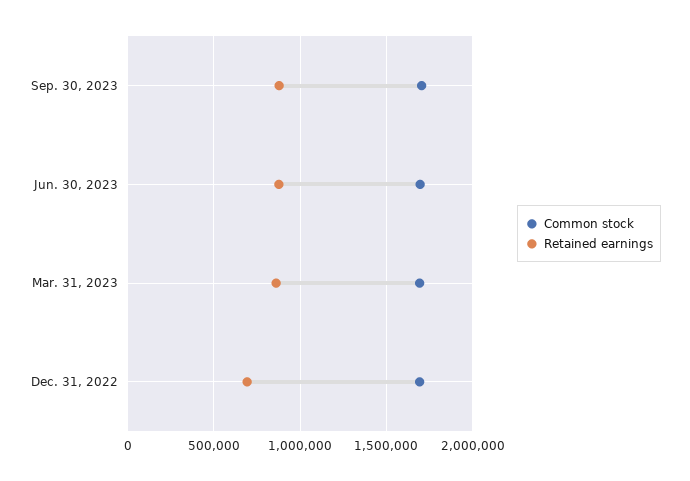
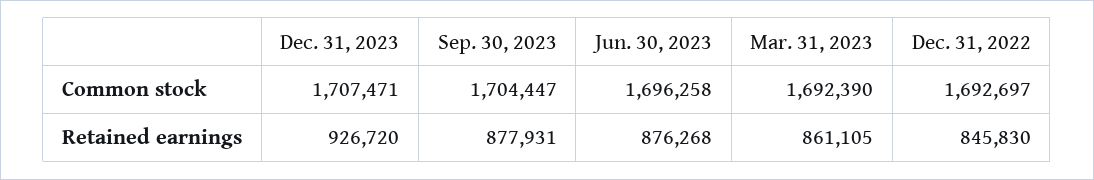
Retained earnings, Dec. 31, 2022: 700000 -> 845830
Common stock, Dec. 31, 2023: none -> 1707471
Retained earnings, Dec. 31, 2023: none -> 926720

